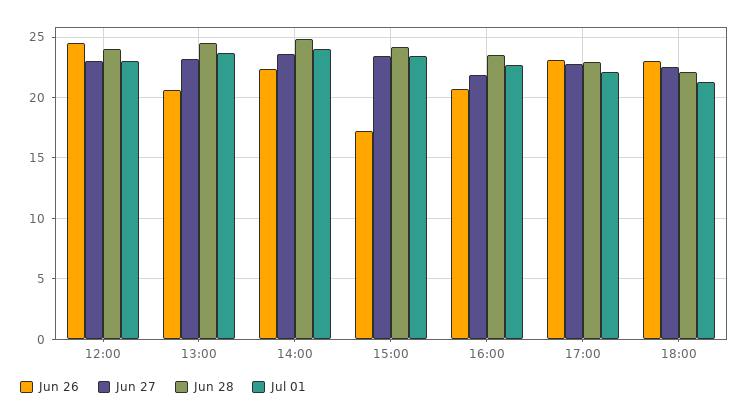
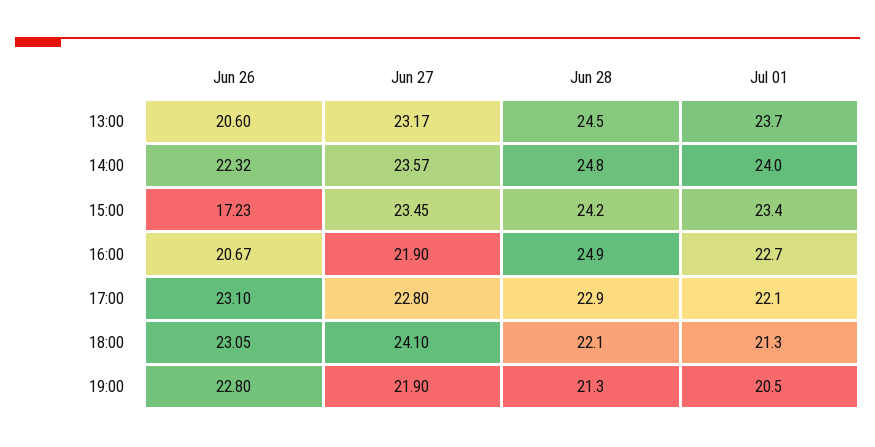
Jun 26, 12:00: 24.5 -> none
Jun 27, 12:00: 23 -> none
Jun 28, 12:00: 24 -> none
Jul 01, 12:00: 23 -> none
Jun 28, 16:00: 23.5 -> 24.9
Jun 27, 18:00: 22.5 -> 24.1
Jun 26, 19:00: none -> 22.8
Jun 27, 19:00: none -> 21.9
Jun 28, 19:00: none -> 21.3
Jul 01, 19:00: none -> 20.5

